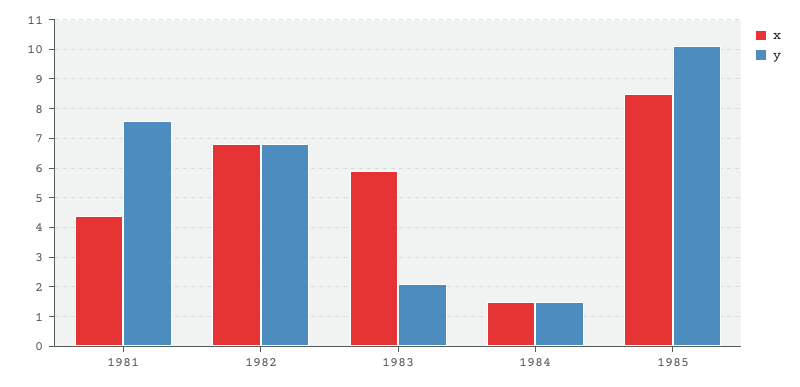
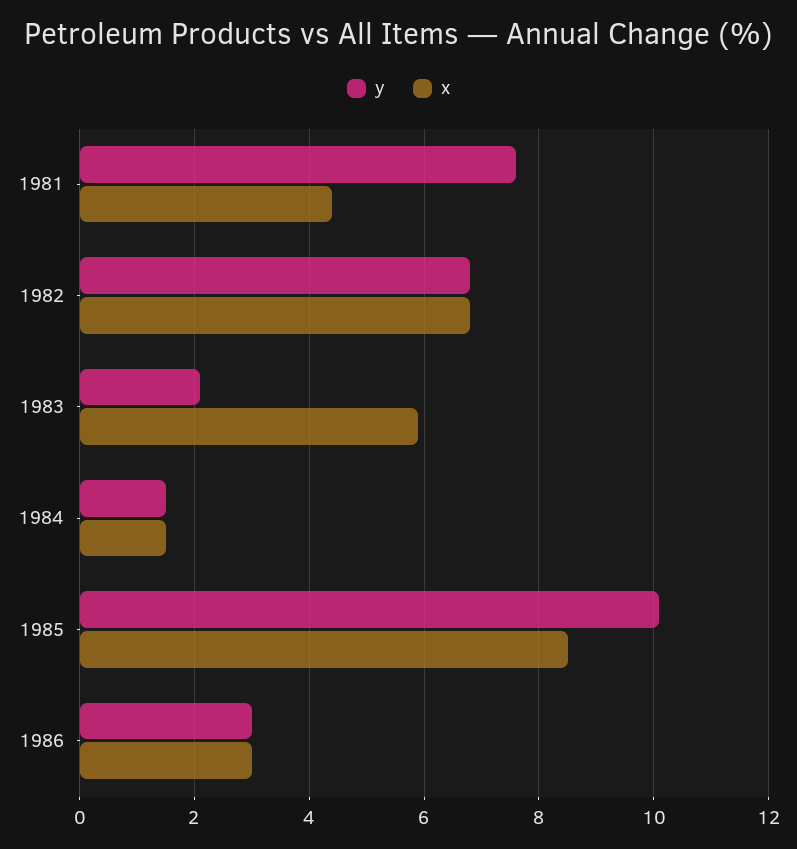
y, 1986: none -> 3
x, 1986: none -> 3

